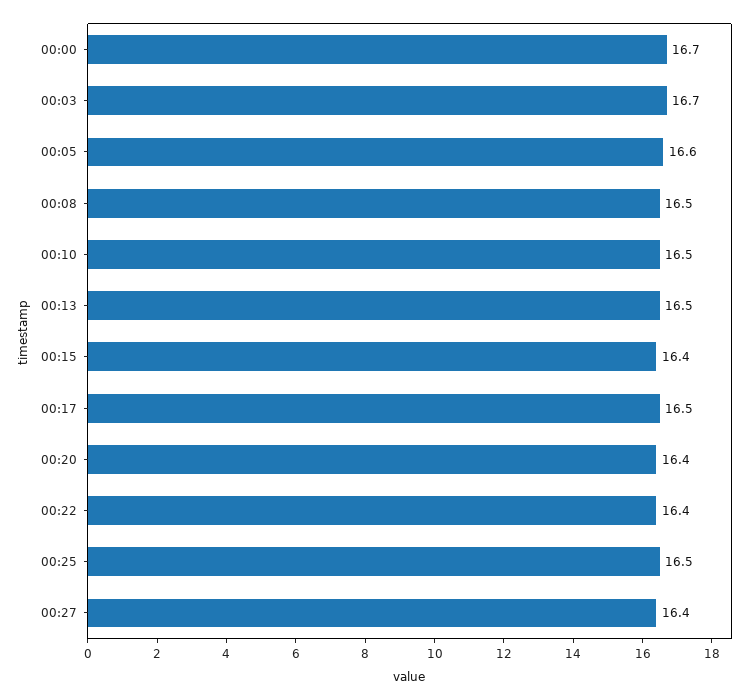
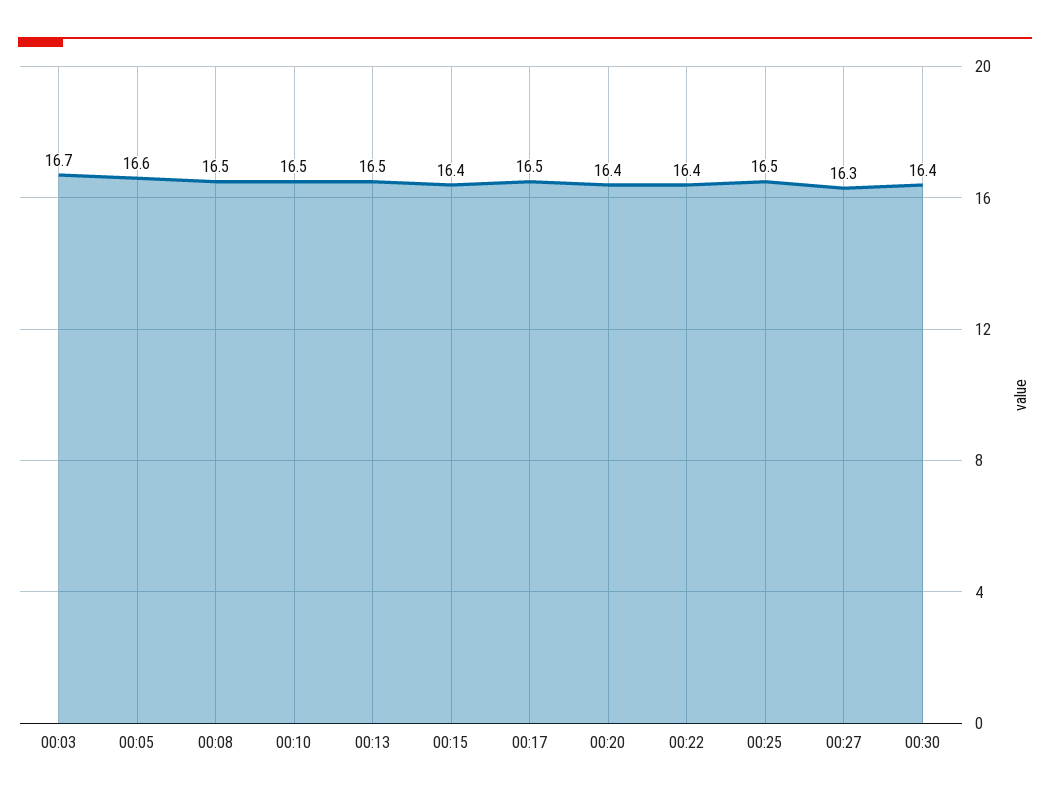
00:00: 16.7 -> none
00:27: 16.4 -> 16.3
00:30: none -> 16.4

